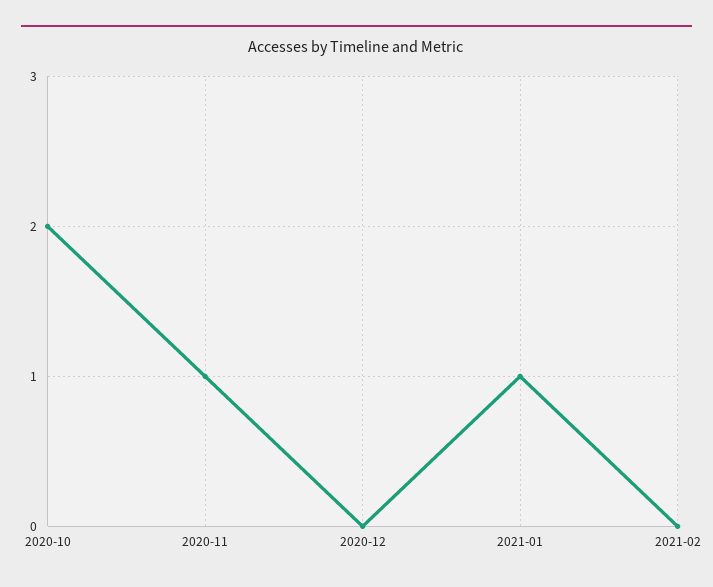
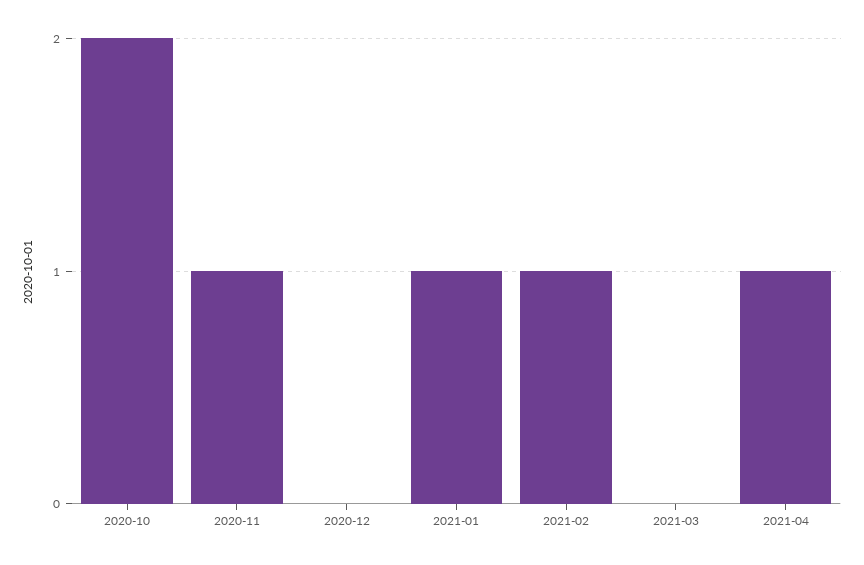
2021-02: 0 -> 1
2021-03: none -> 0
2021-04: none -> 1

